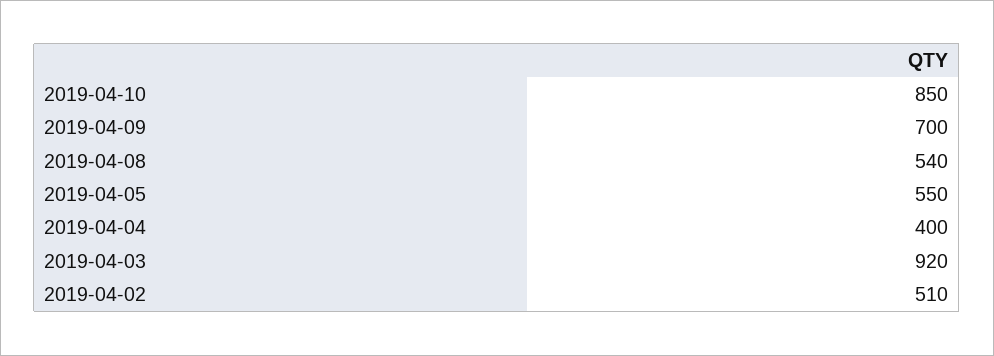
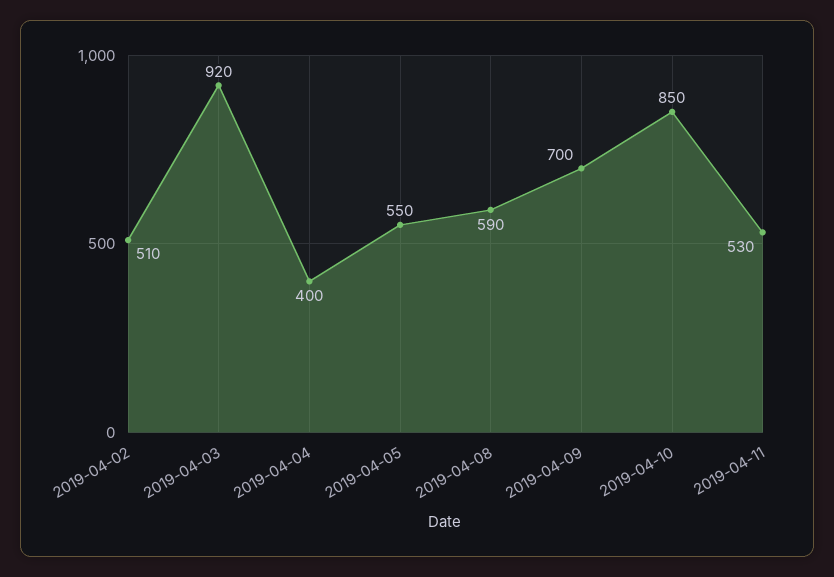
2019-04-08: 540 -> 590
2019-04-11: none -> 530

